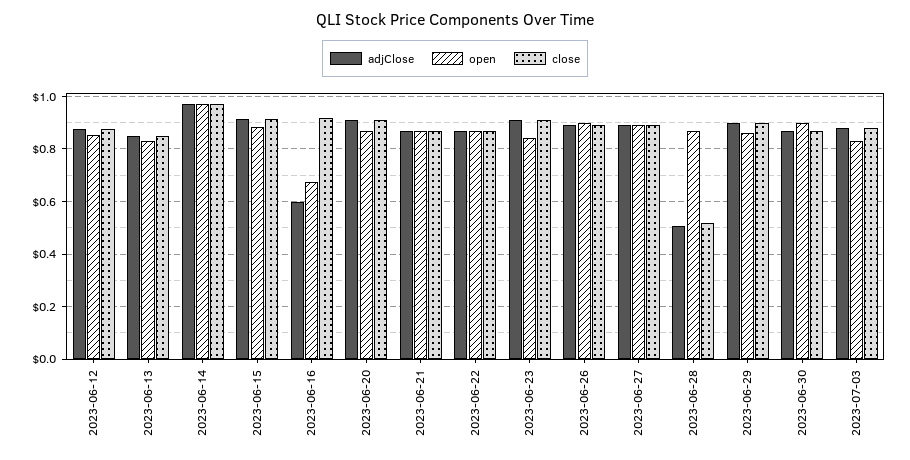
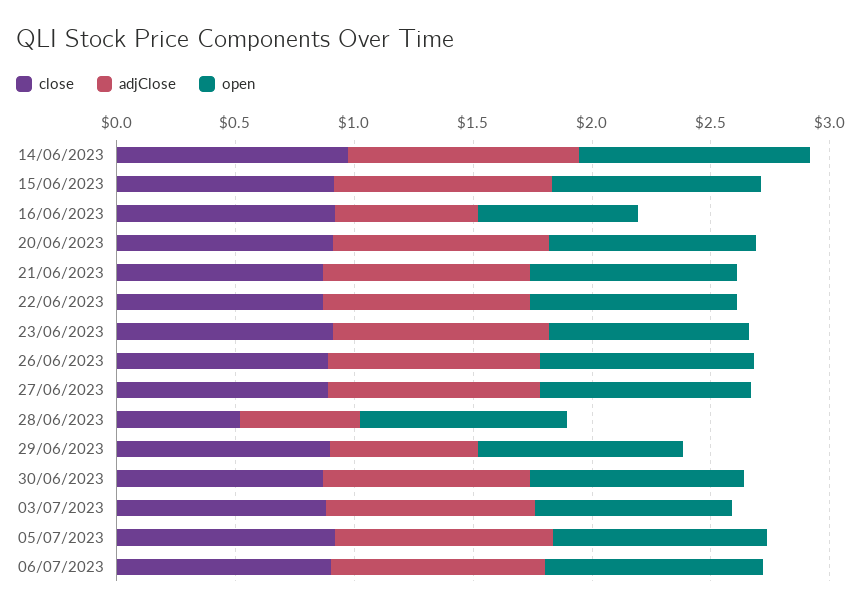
adjClose, 2023-06-12: 0.875 -> none
open, 2023-06-12: 0.85 -> none
close, 2023-06-12: 0.875 -> none
adjClose, 2023-06-13: 0.85 -> none
open, 2023-06-13: 0.825 -> none
close, 2023-06-13: 0.85 -> none
adjClose, 2023-06-29: 0.9 -> 0.6
close, 05/07/2023: none -> 0.9
adjClose, 05/07/2023: none -> 0.9
open, 05/07/2023: none -> 0.9
close, 06/07/2023: none -> 0.9
adjClose, 06/07/2023: none -> 0.9
open, 06/07/2023: none -> 0.9

